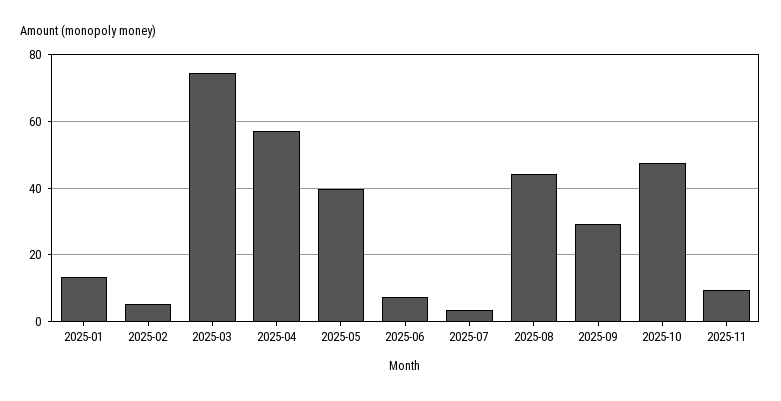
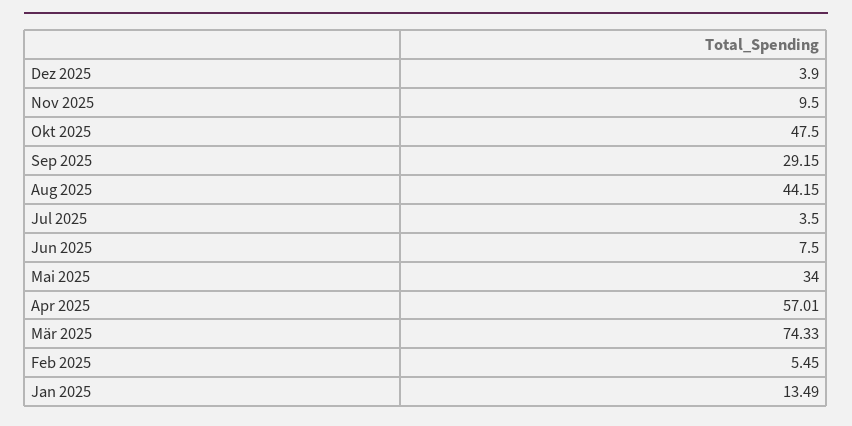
2025-05: 40 -> 34
Dez 2025: none -> 3.9

